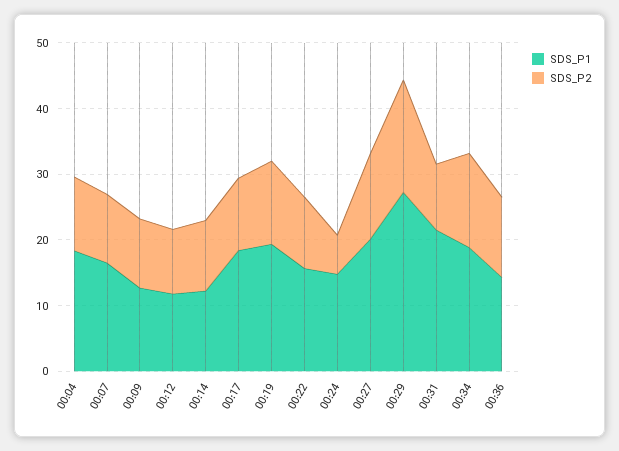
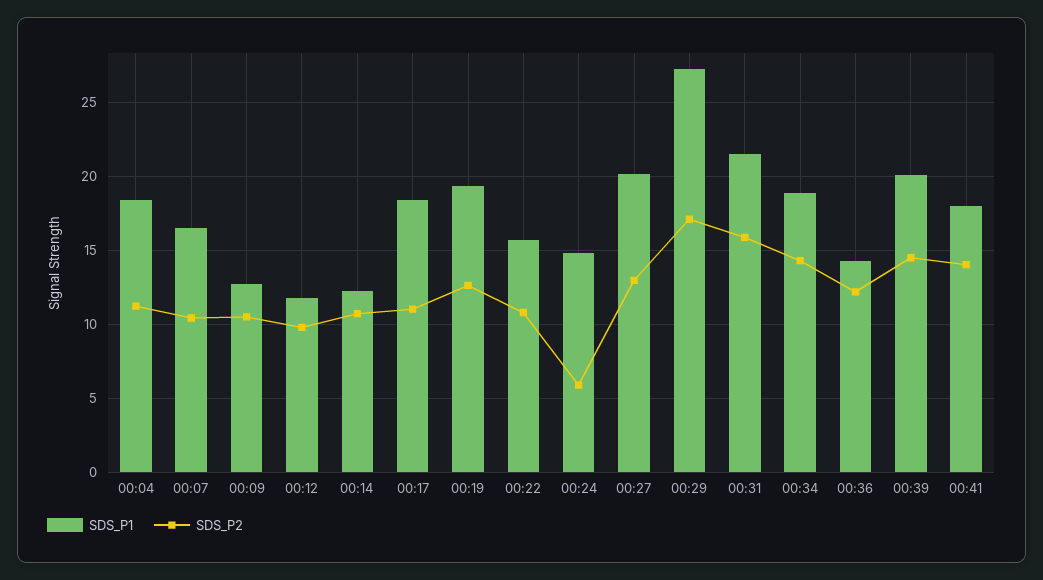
SDS_P2, 00:31: 10 -> 16
SDS_P1, 00:39: none -> 20
SDS_P2, 00:39: none -> 14.5
SDS_P1, 00:41: none -> 18
SDS_P2, 00:41: none -> 14

